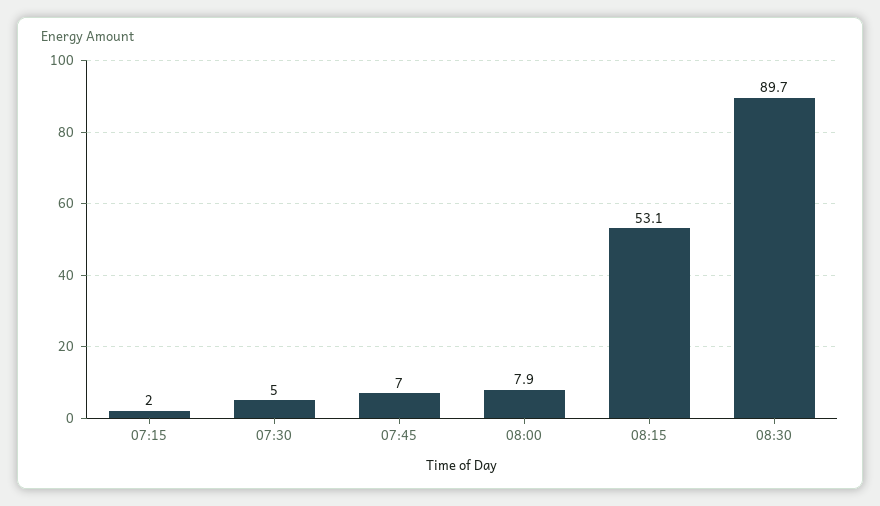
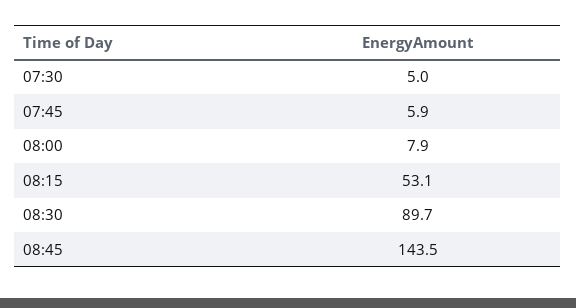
07:15: 2 -> none
07:45: 7 -> 5.9
08:45: none -> 143.5

